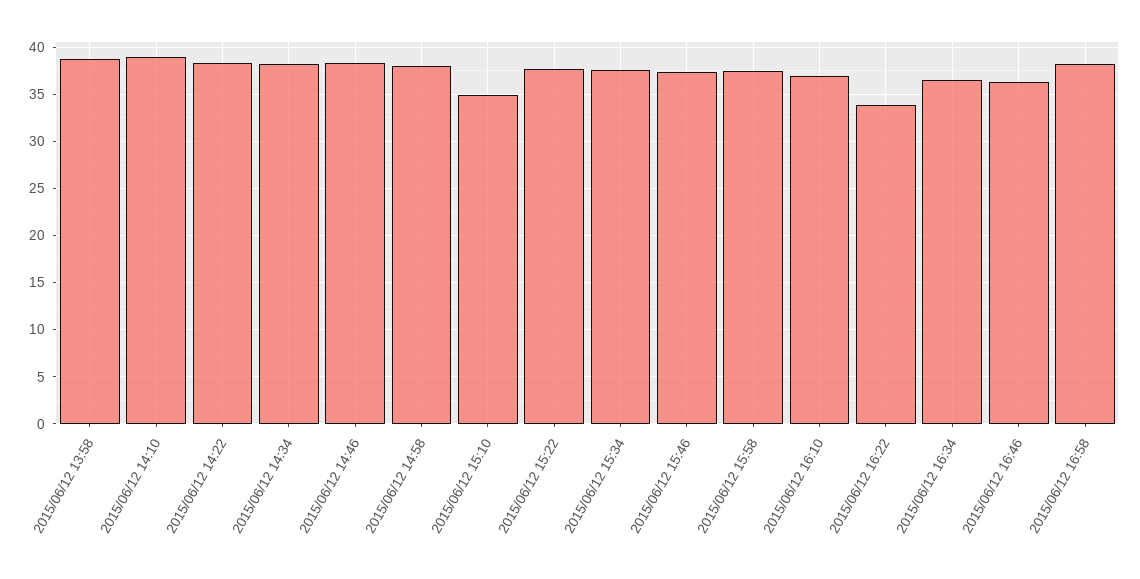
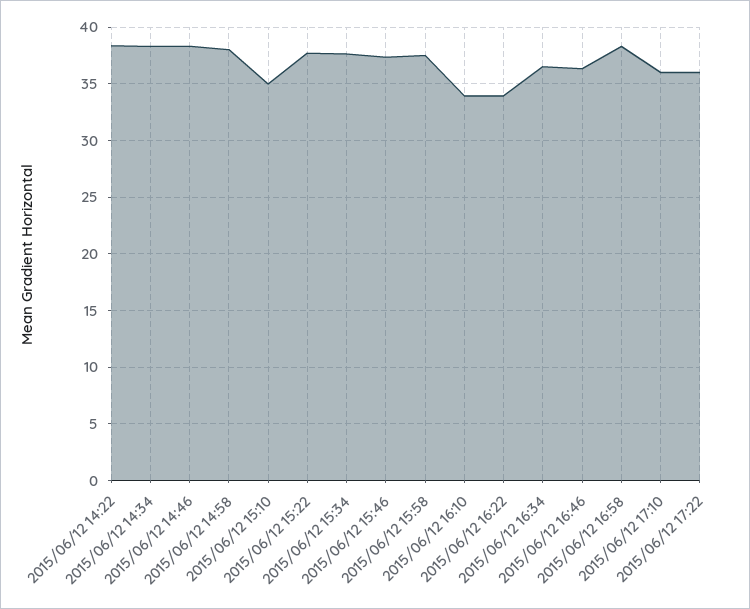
2015/06/12 13:58: 39 -> none
2015/06/12 14:10: 39 -> none
2015/06/12 16:10: 37 -> 34
2015/06/12 17:10: none -> 36
2015/06/12 17:22: none -> 36

